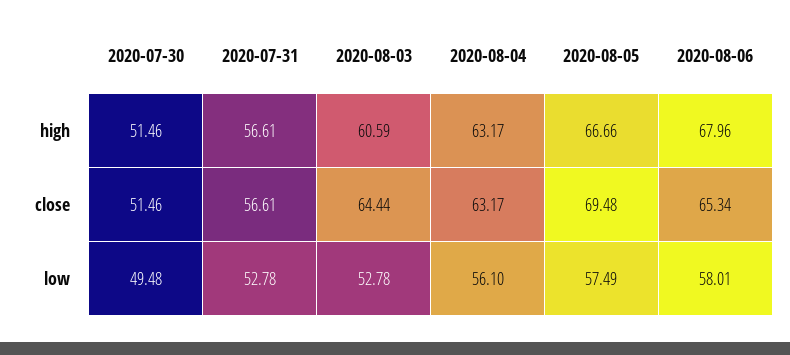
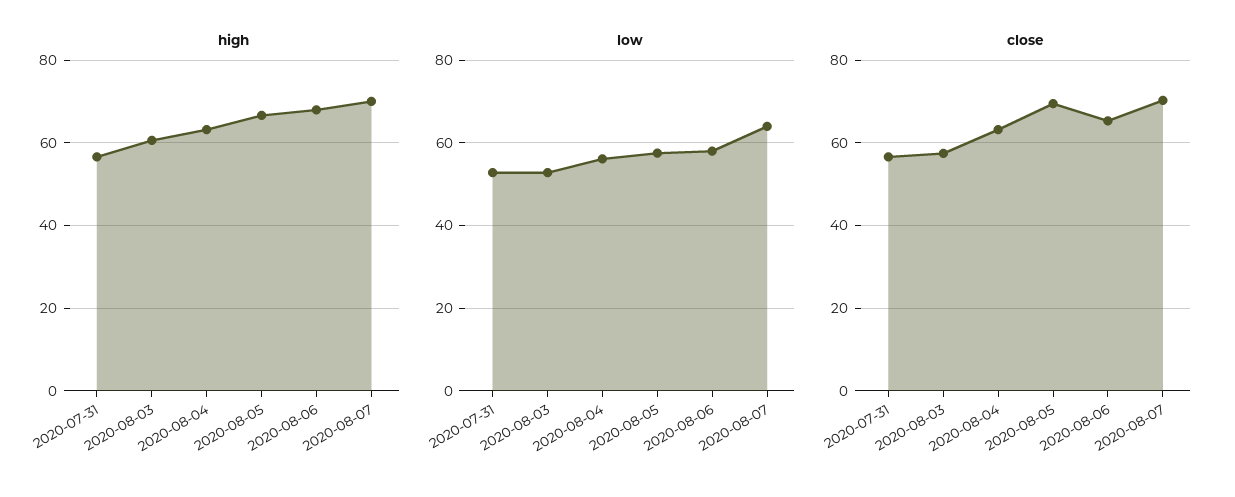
high, 2020-07-30: 51.46 -> none
close, 2020-07-30: 51.46 -> none
close, 2020-08-03: 64.44 -> 58
low, 2020-07-30: 49.48 -> none
high, 2020-08-07: none -> 70
low, 2020-08-07: none -> 64
close, 2020-08-07: none -> 70

